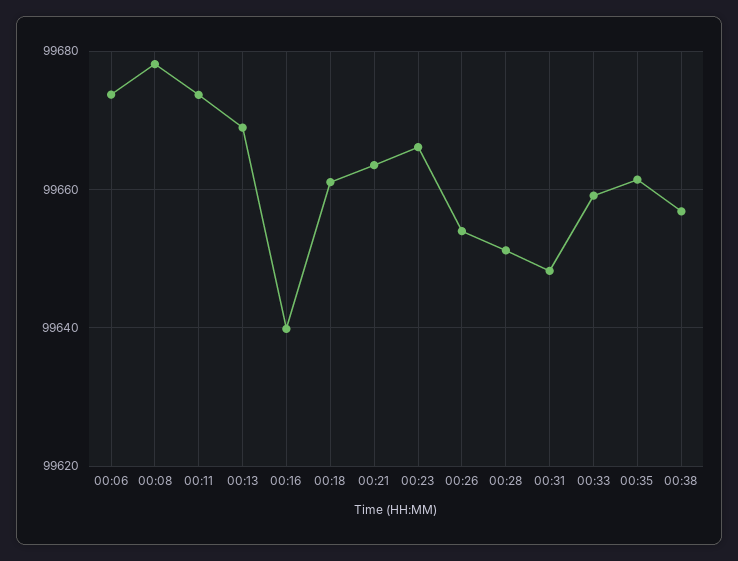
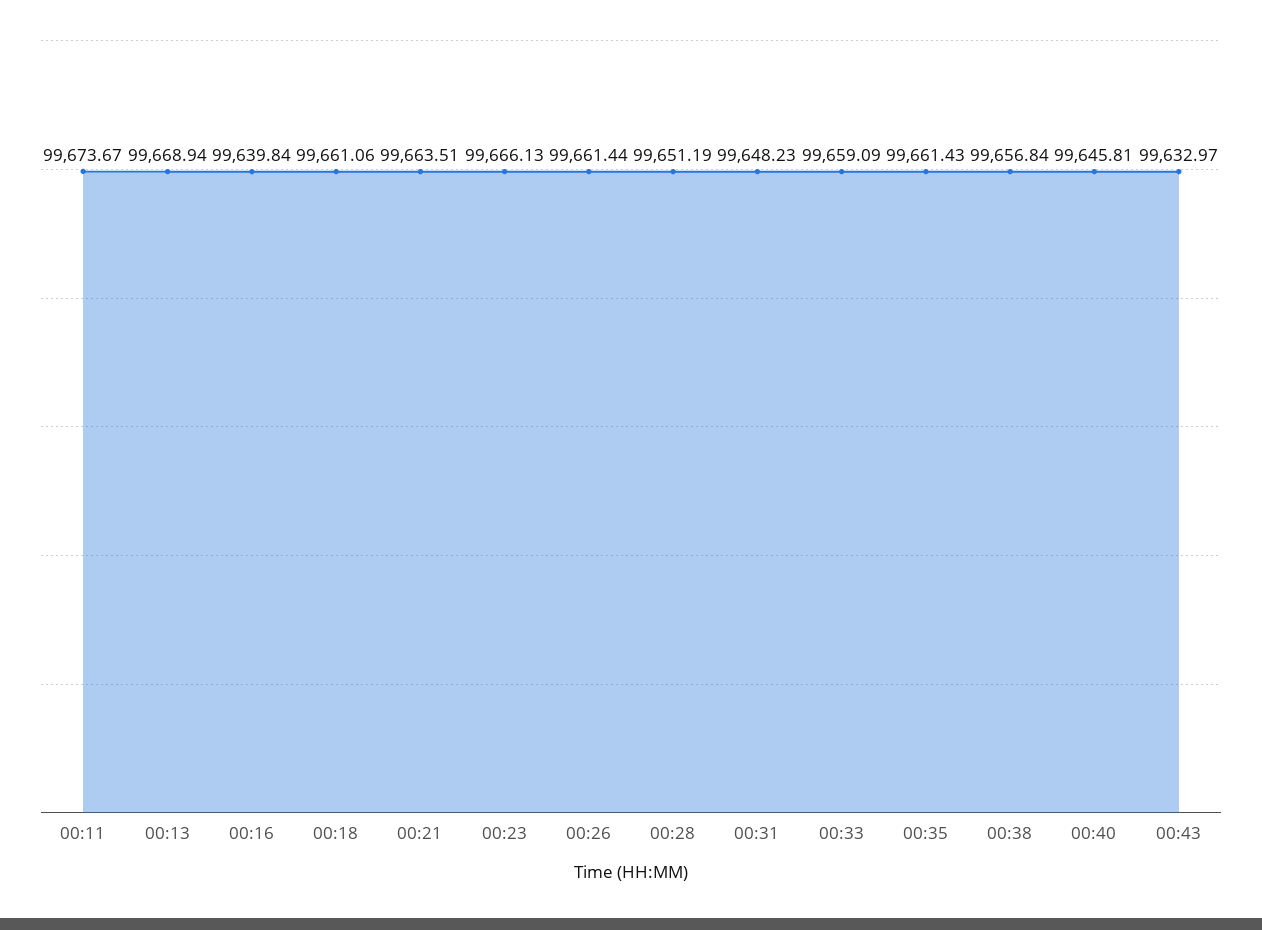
00:06: 99674 -> none
00:08: 99678 -> none
00:26: 99654 -> 99661.44
00:40: none -> 99645.81
00:43: none -> 99632.97

